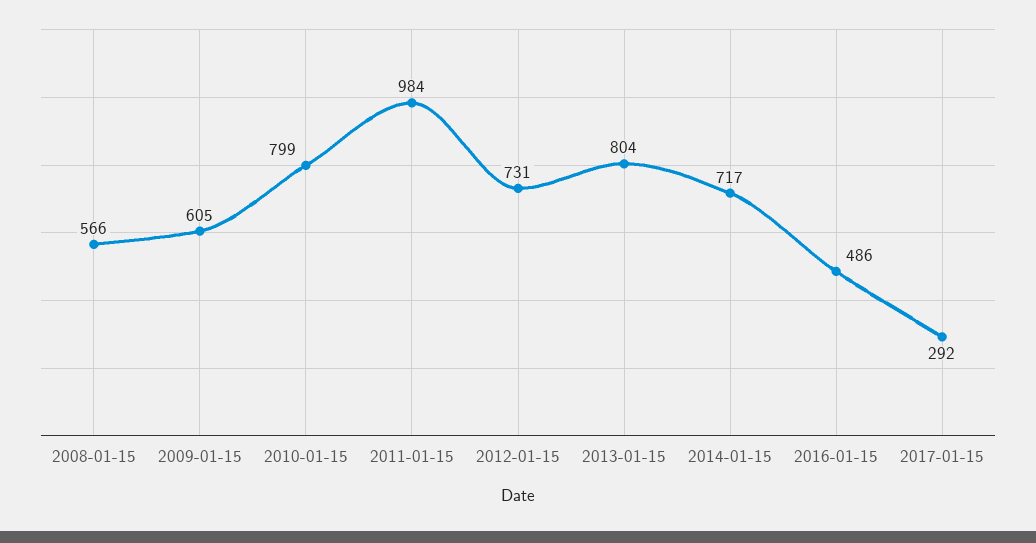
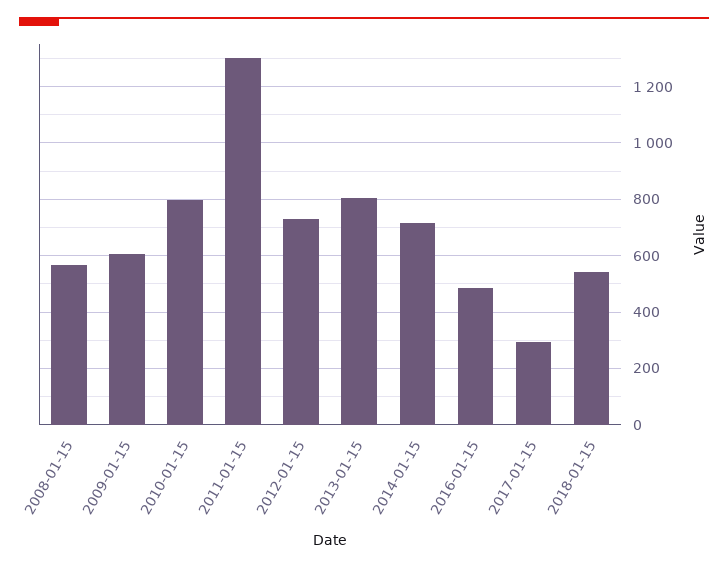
2011-01-15: 984 -> 1300
2018-01-15: none -> 550

